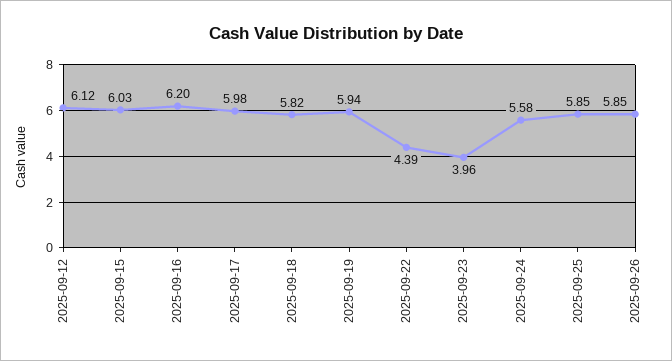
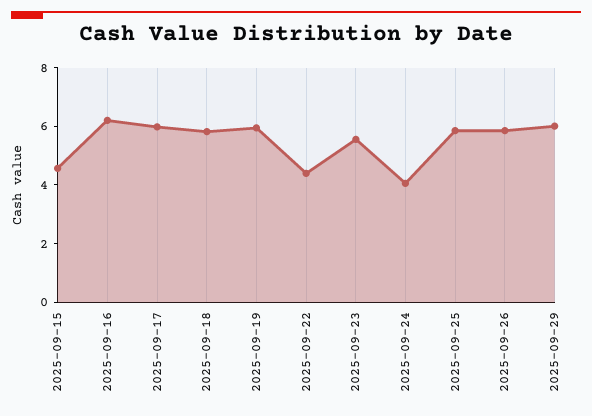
2025-09-12: 6.12 -> none
2025-09-15: 6.03 -> 4.5
2025-09-23: 3.96 -> 5.5
2025-09-24: 5.58 -> 4
2025-09-29: none -> 6

